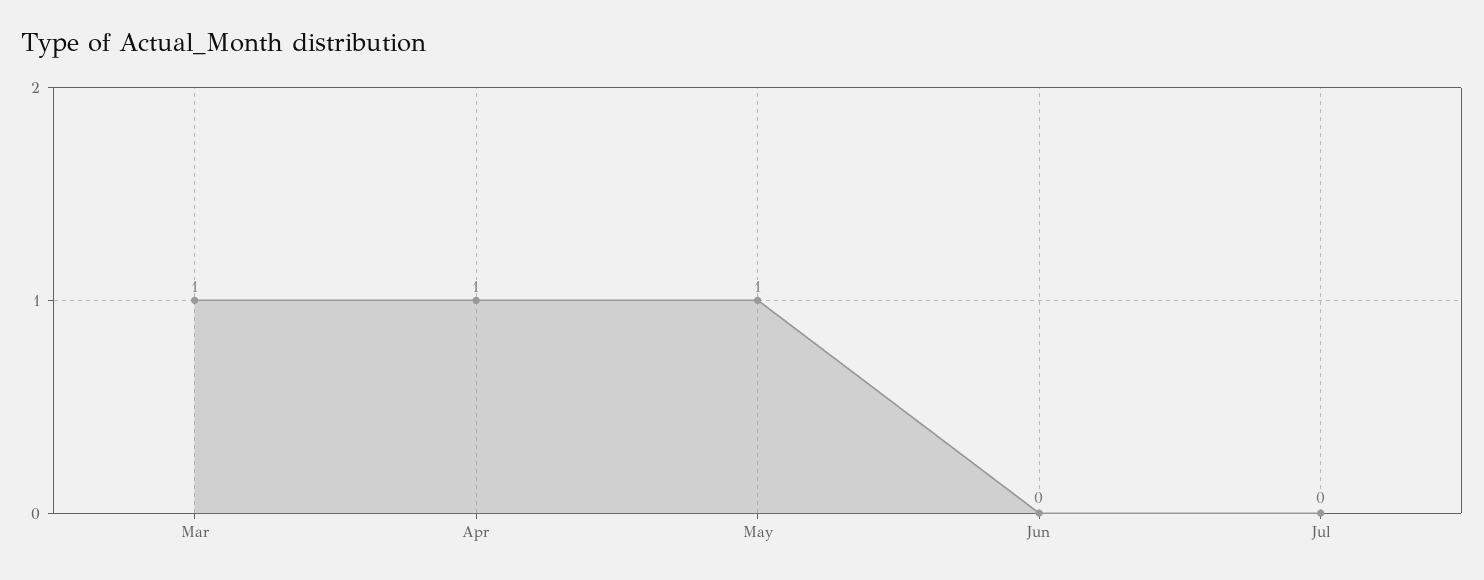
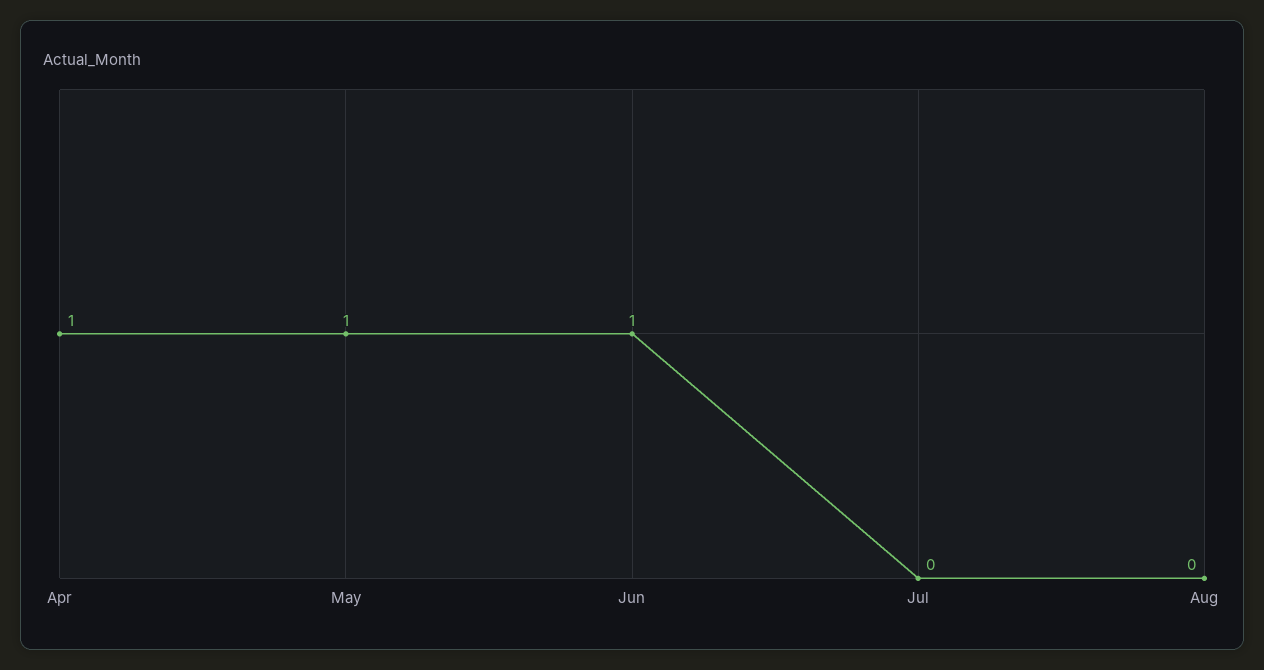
Mar: 1 -> none
Jun: 0 -> 1
Aug: none -> 0

